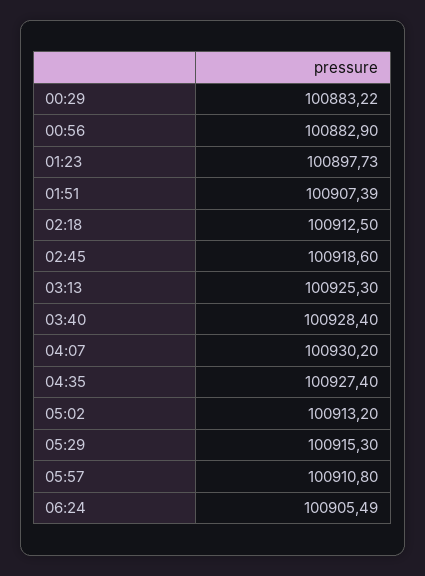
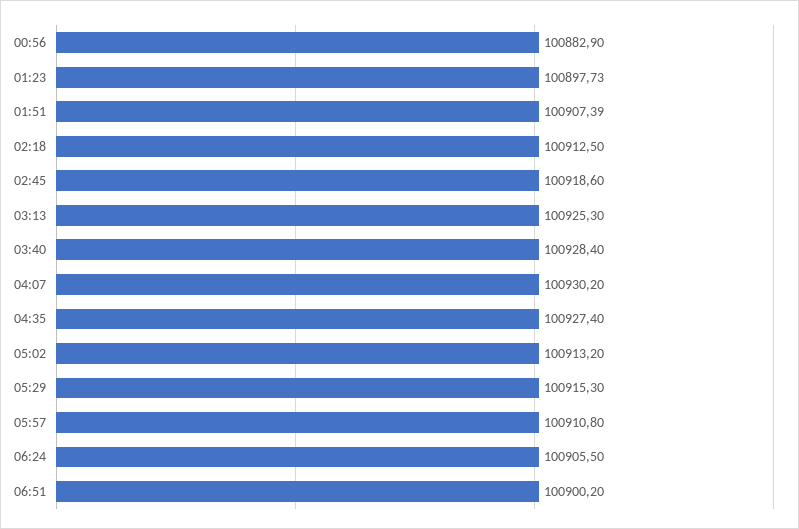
00:29: 100883.22 -> none
06:24: 100905.49 -> 100905.5
06:51: none -> 100900.2

